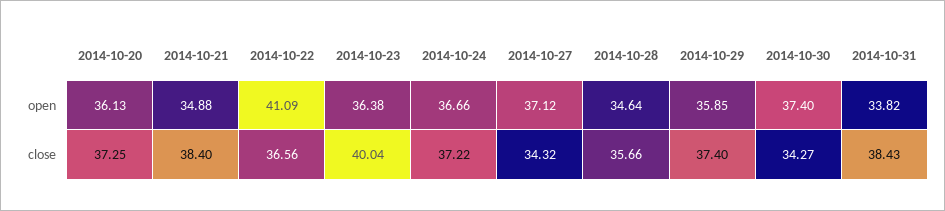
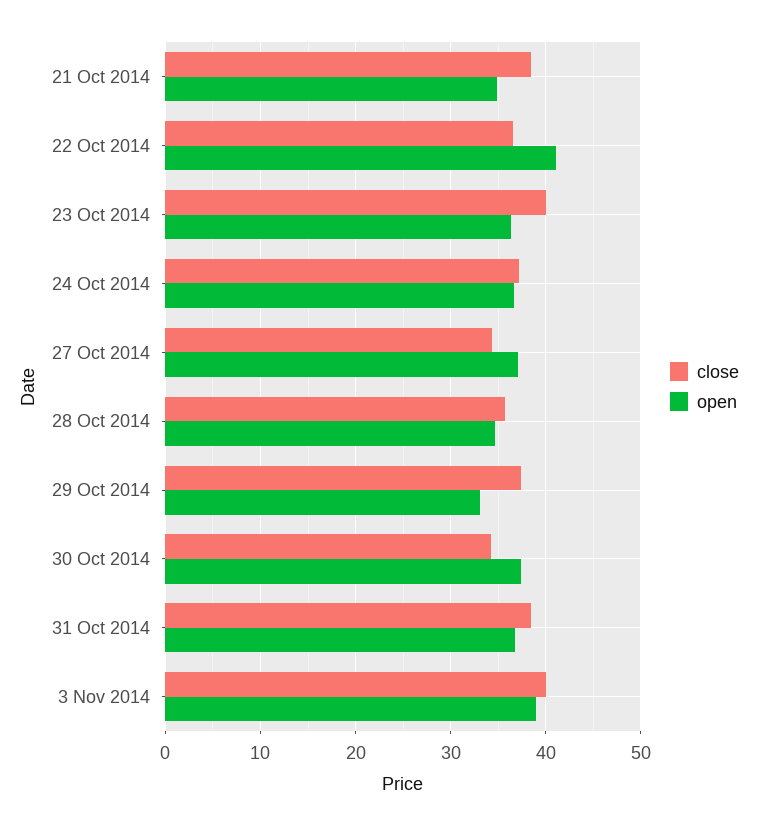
open, 2014-10-20: 36.13 -> none
open, 2014-10-29: 35.85 -> 33
open, 2014-10-31: 33.82 -> 37
close, 2014-10-20: 37.25 -> none
close, 3 Nov 2014: none -> 40
open, 3 Nov 2014: none -> 39

